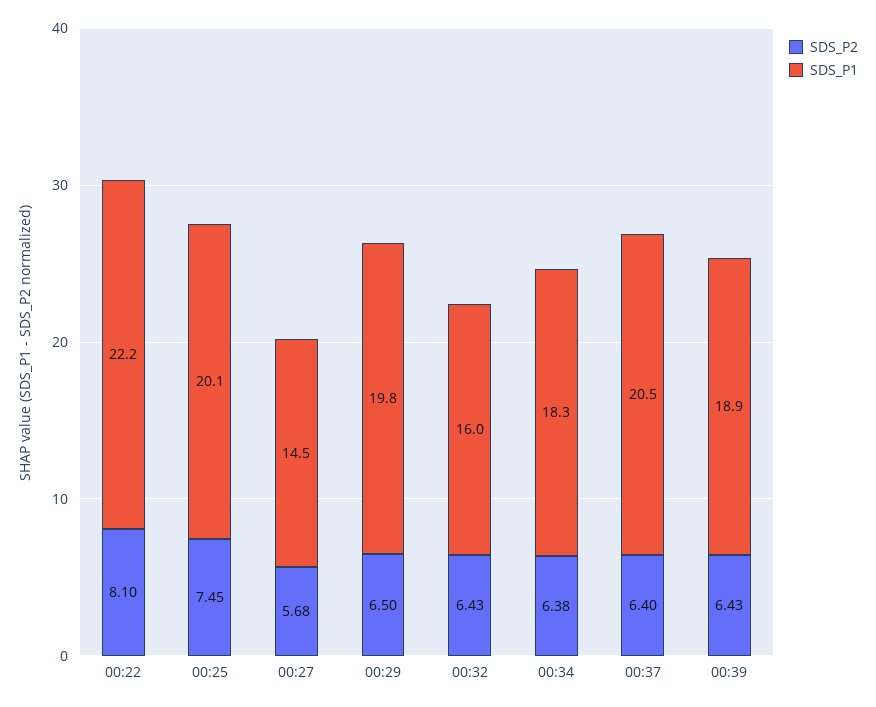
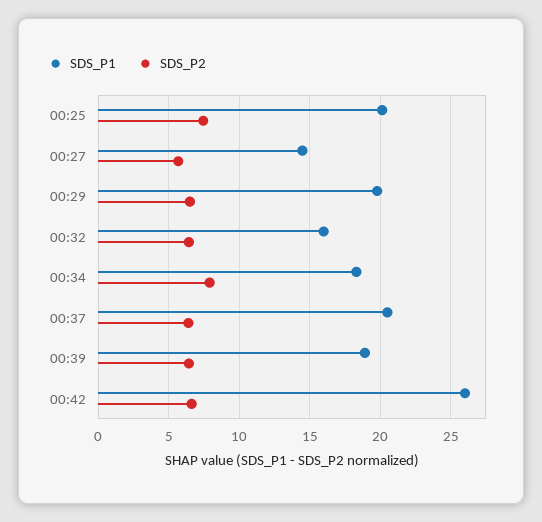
SDS_P2, 00:22: 8.1 -> none
SDS_P1, 00:22: 22.2 -> none
SDS_P2, 00:34: 6.38 -> 8
SDS_P1, 00:42: none -> 26
SDS_P2, 00:42: none -> 6.5

